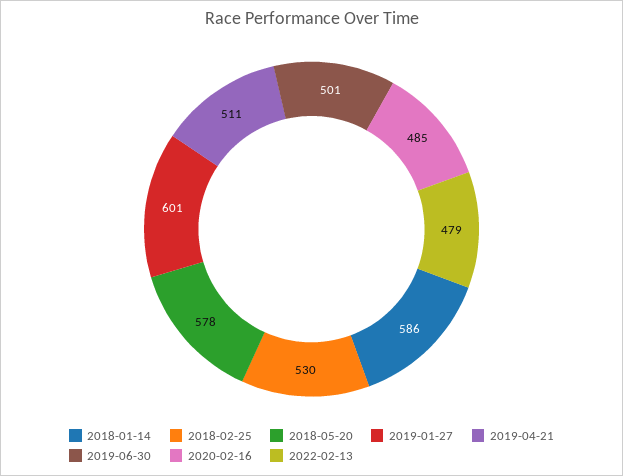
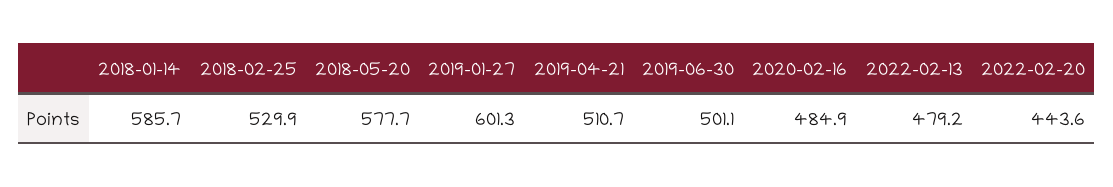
2022-02-20: none -> 443.6

